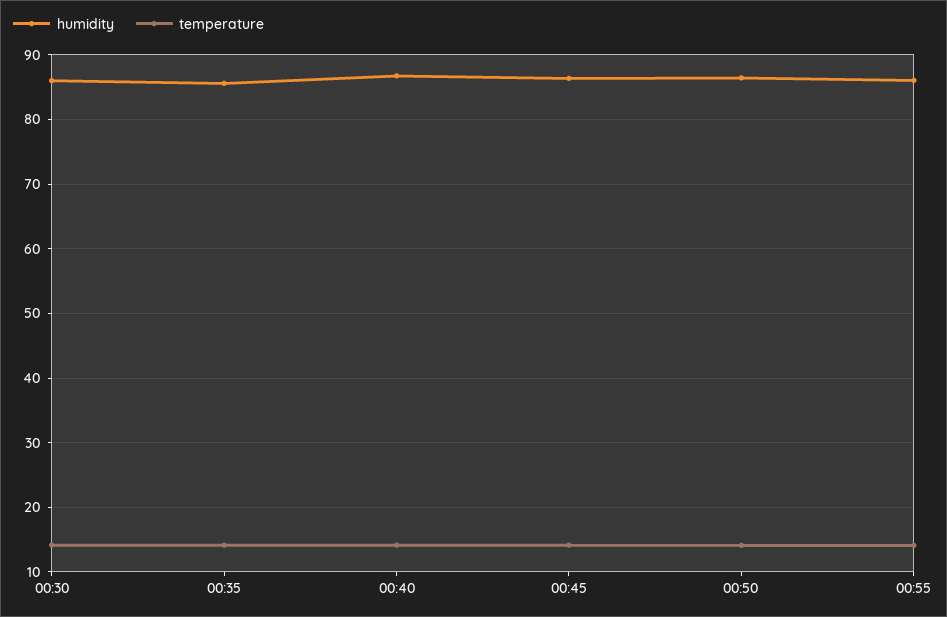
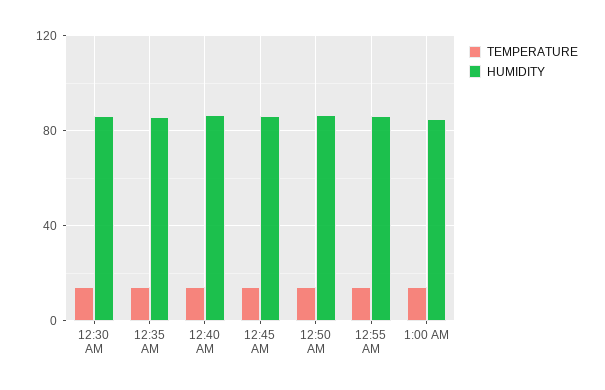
temperature, 1:00 AM: none -> 15
humidity, 1:00 AM: none -> 85

